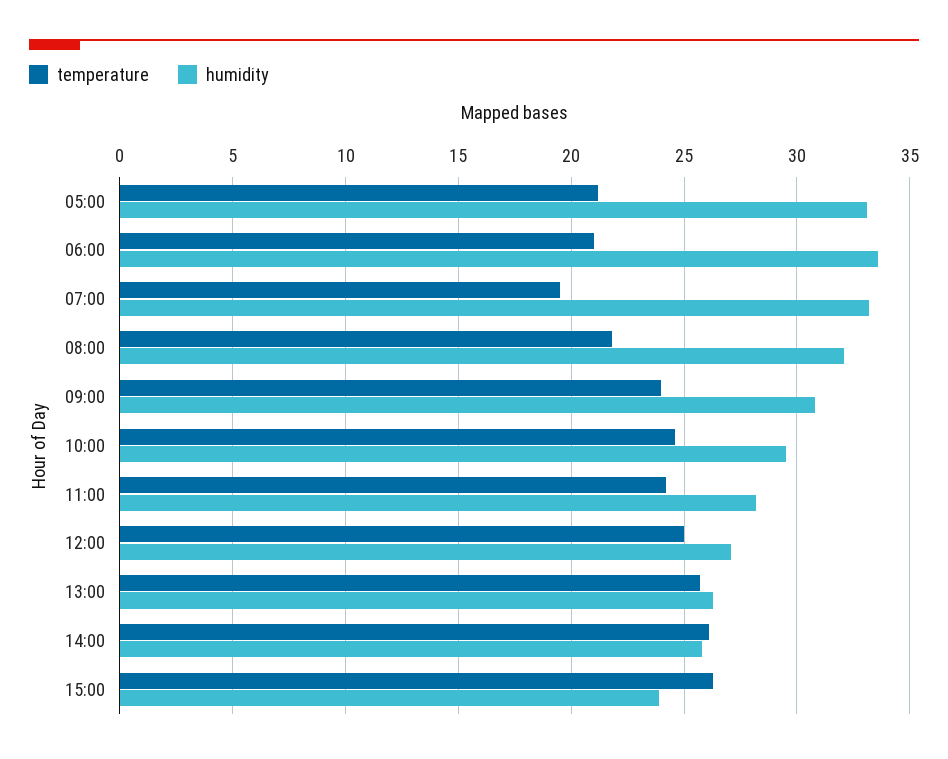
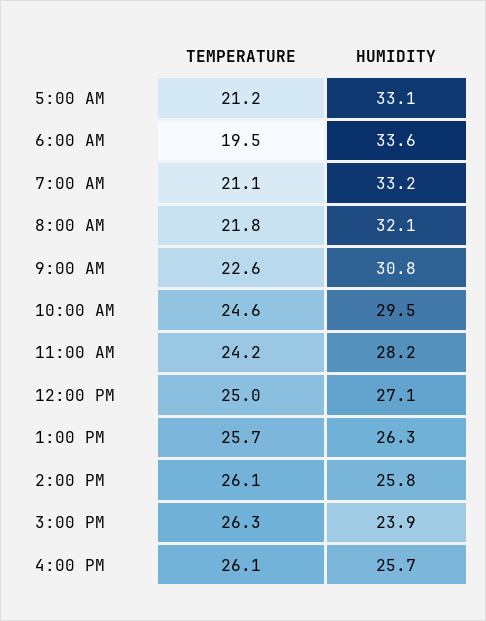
temperature, 06:00: 21 -> 19.5
temperature, 07:00: 19.5 -> 21.1
temperature, 09:00: 24 -> 22.6
temperature, 4:00 PM: none -> 26.1
humidity, 4:00 PM: none -> 25.7

